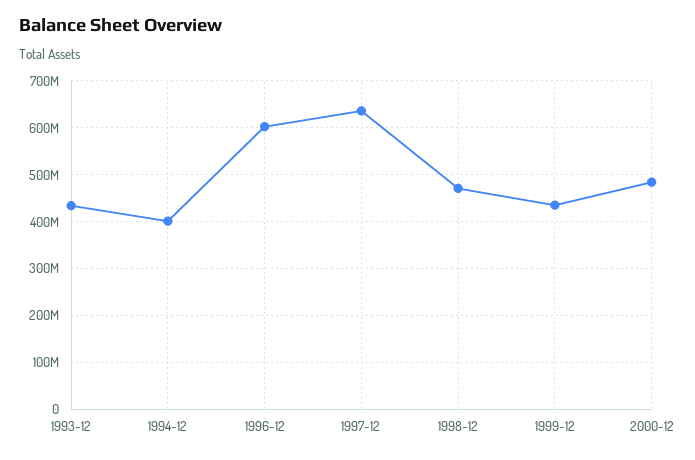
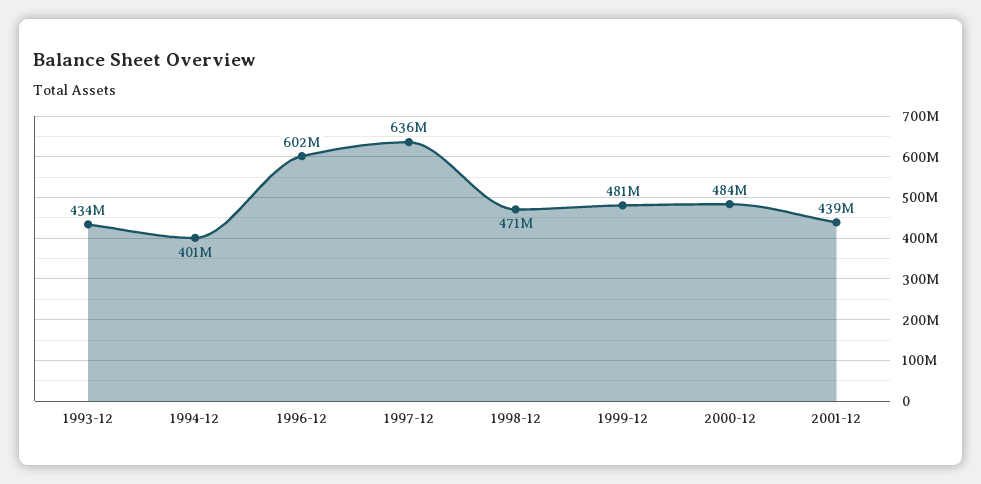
1999-12: 440000000 -> 481000000
2001-12: none -> 439000000

